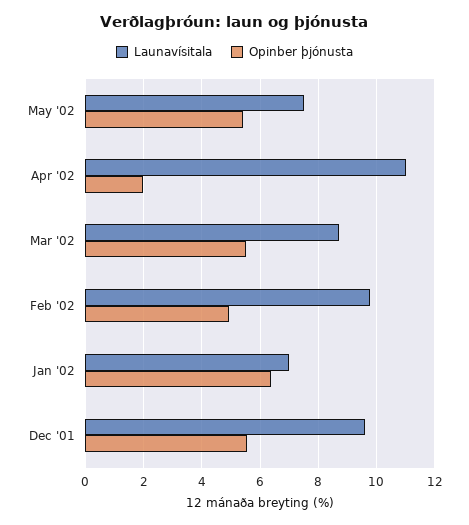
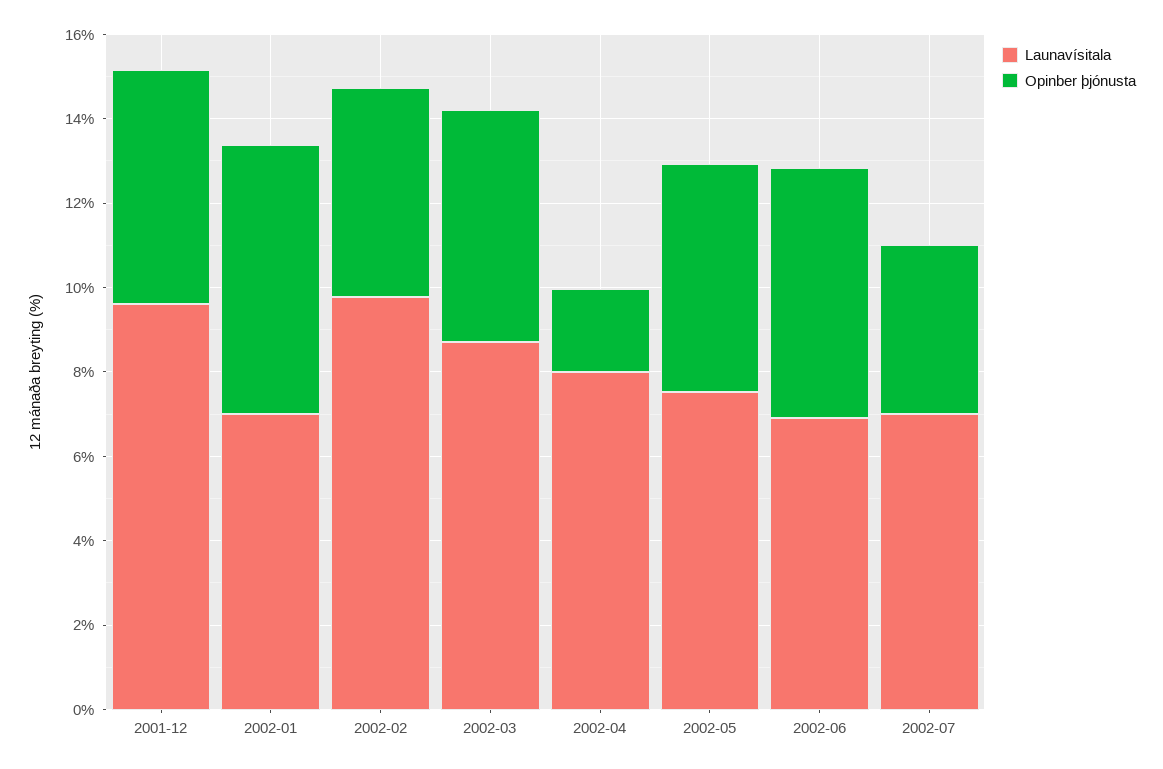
Launavísitala, Apr '02: 11 -> 8
Launavísitala, 2002-06: none -> 7
Opinber þjónusta, 2002-06: none -> 6
Launavísitala, 2002-07: none -> 7
Opinber þjónusta, 2002-07: none -> 4

